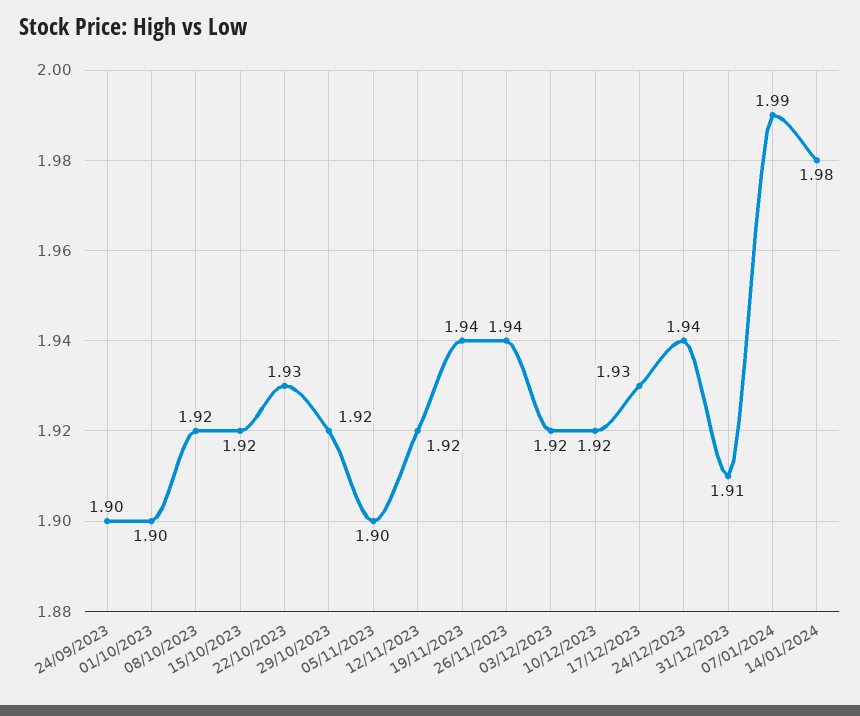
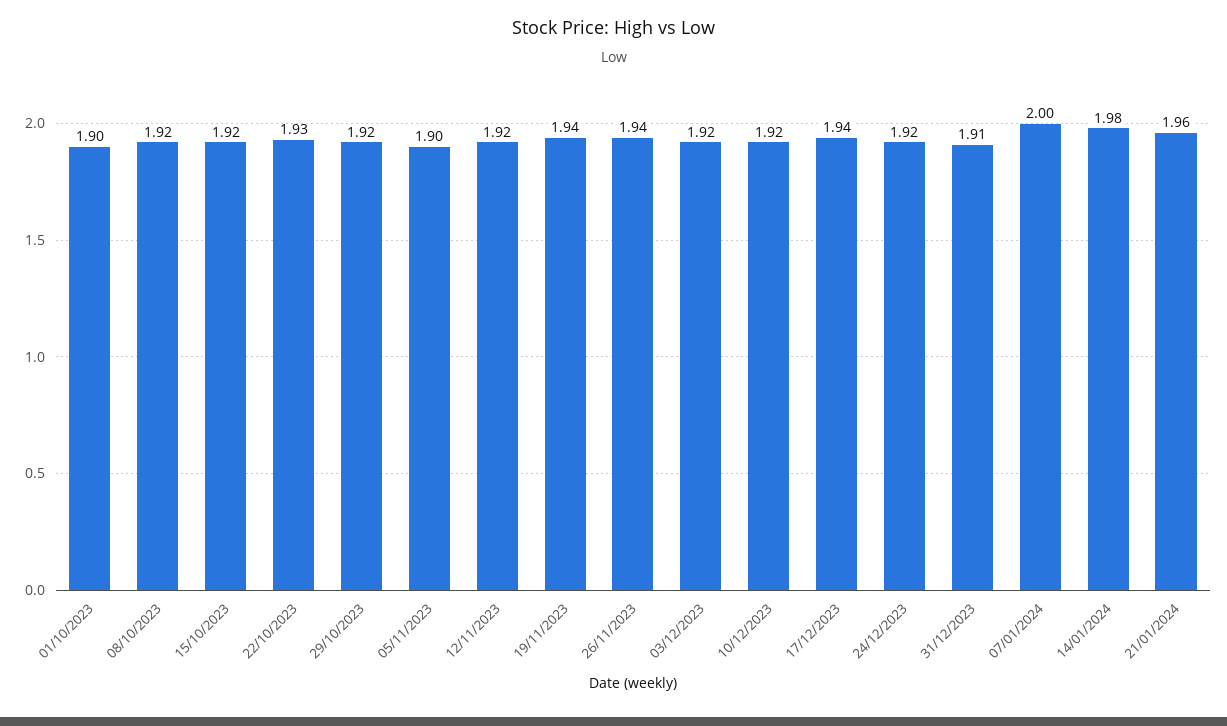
24/09/2023: 1.9 -> none
17/12/2023: 1.93 -> 1.94
24/12/2023: 1.94 -> 1.92
07/01/2024: 1.99 -> 2
21/01/2024: none -> 1.96

